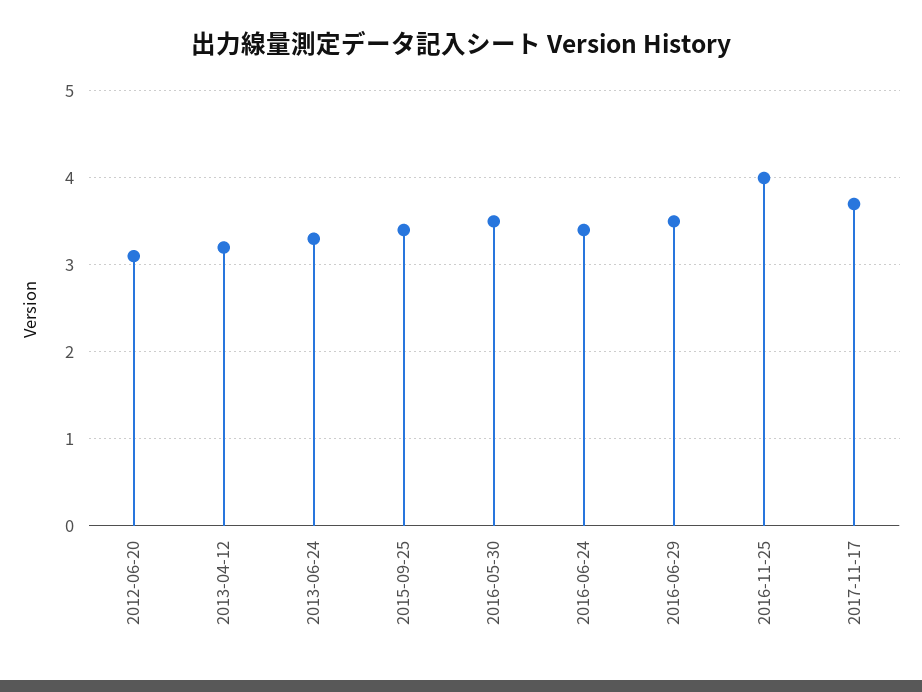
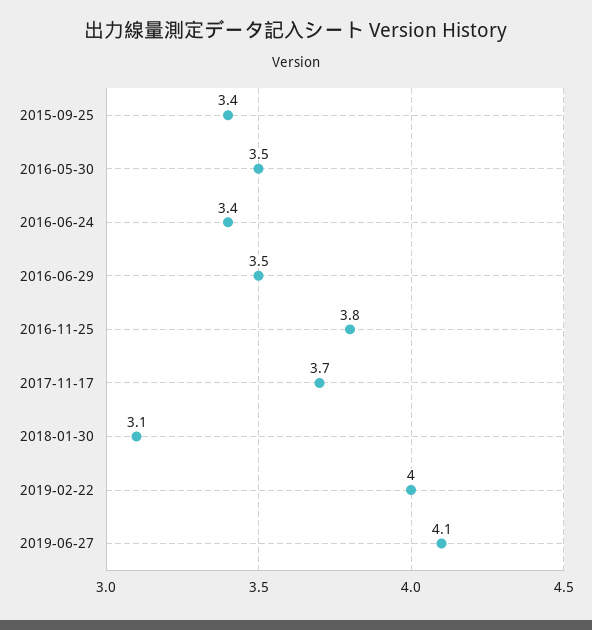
2012-06-20: 3.1 -> none
2013-04-12: 3.2 -> none
2013-06-24: 3.3 -> none
2016-11-25: 4 -> 3.8
2018-01-30: none -> 3.1
2019-02-22: none -> 4
2019-06-27: none -> 4.1

